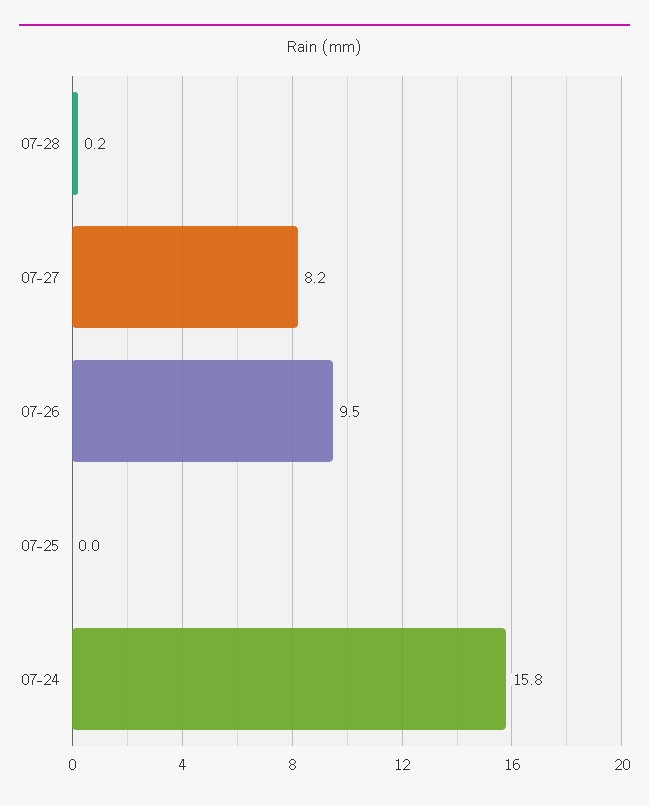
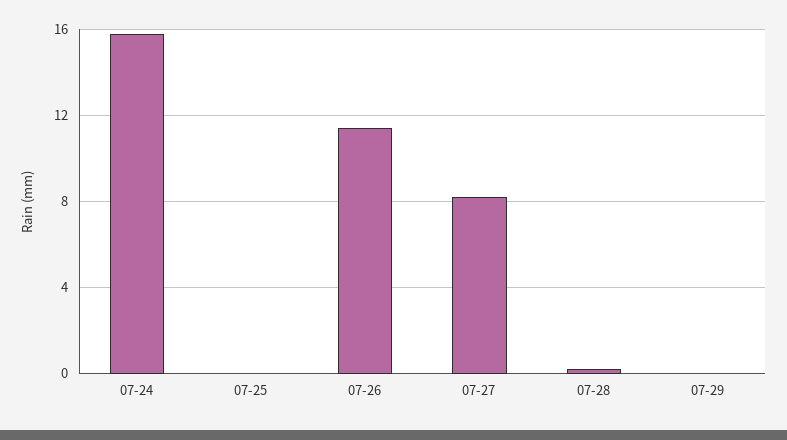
07-26: 9.5 -> 11.5
07-29: none -> 0

